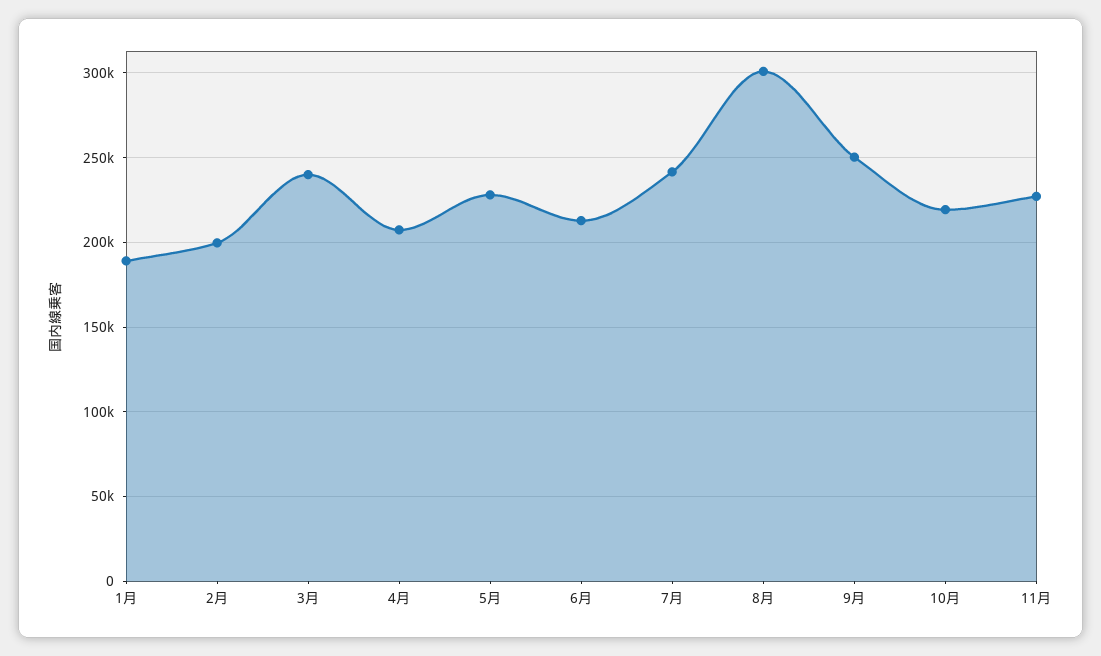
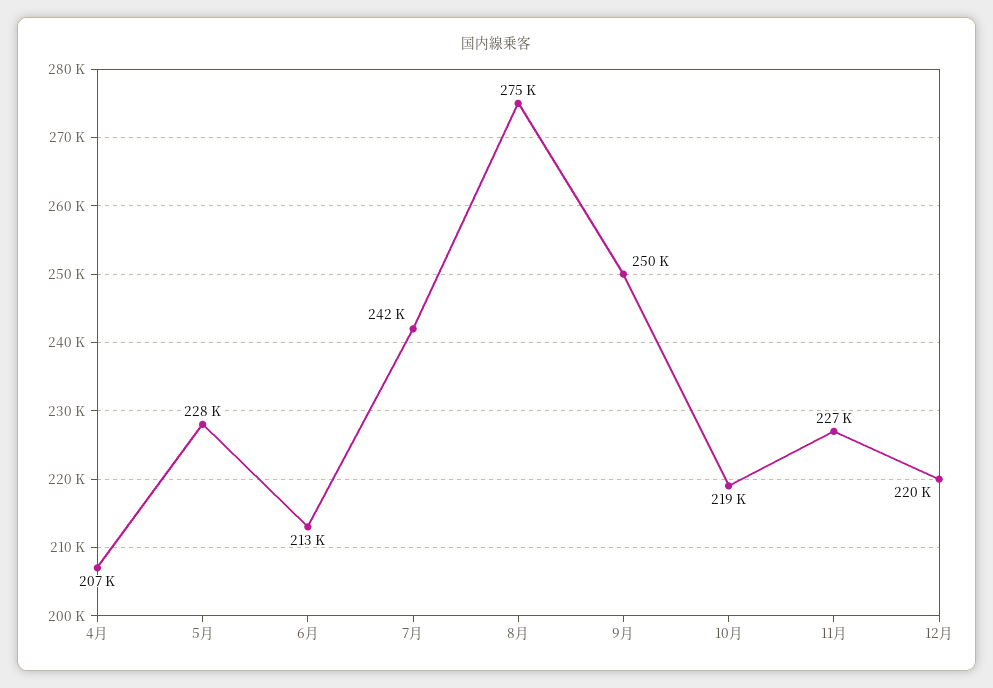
1月: 190000 -> none
2月: 200000 -> none
3月: 240000 -> none
8月: 300000 -> 275000
12月: none -> 220000

